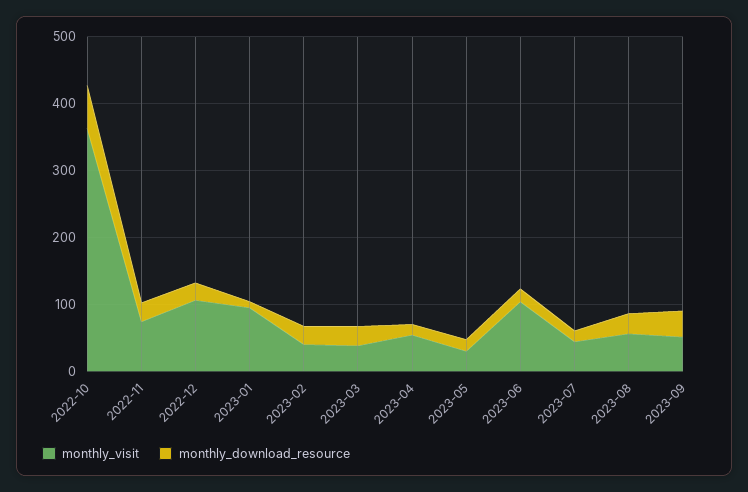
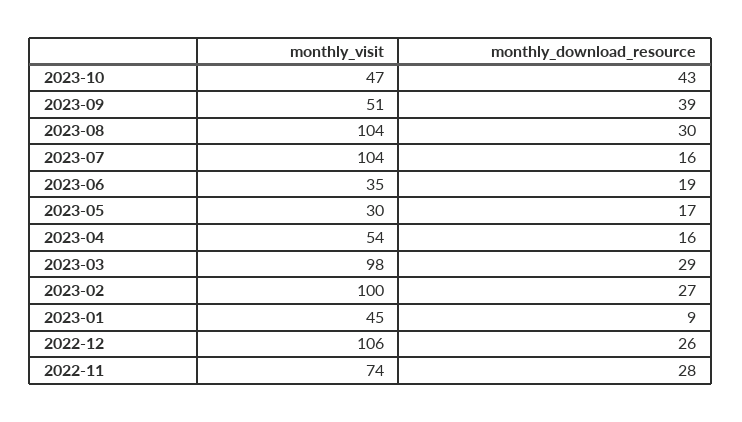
monthly_visit, 2022-10: 360 -> none
monthly_download_resource, 2022-10: 60 -> none
monthly_visit, 2023-01: 100 -> 45
monthly_visit, 2023-02: 40 -> 100
monthly_visit, 2023-03: 40 -> 98
monthly_visit, 2023-06: 100 -> 35
monthly_visit, 2023-07: 40 -> 104
monthly_visit, 2023-08: 60 -> 104
monthly_visit, 2023-10: none -> 47
monthly_download_resource, 2023-10: none -> 43

